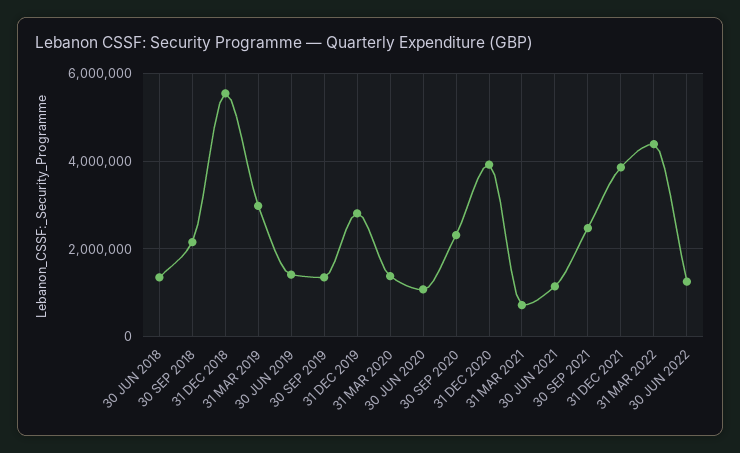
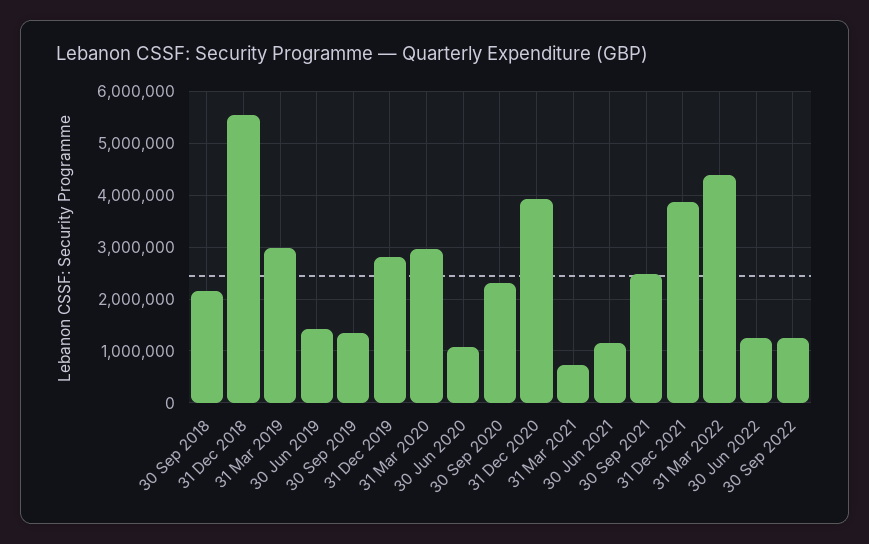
30 JUN 2018: 1400000 -> none
31 MAR 2020: 1400000 -> 3000000
30 Sep 2022: none -> 1200000

